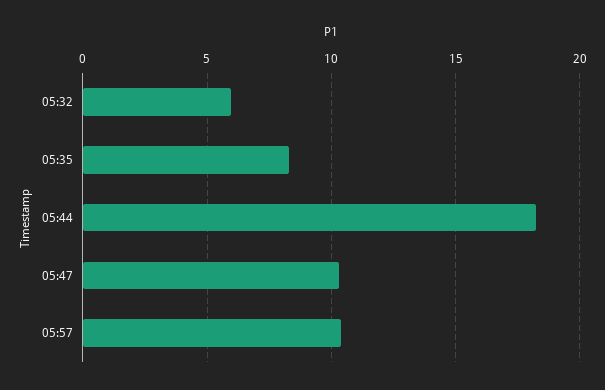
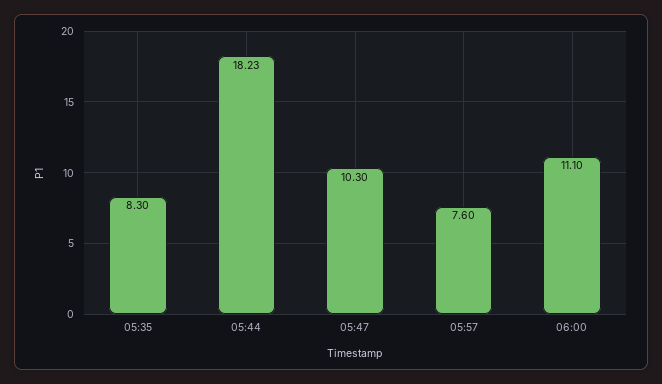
05:32: 6 -> none
05:57: 10.5 -> 7.6
06:00: none -> 11.1

